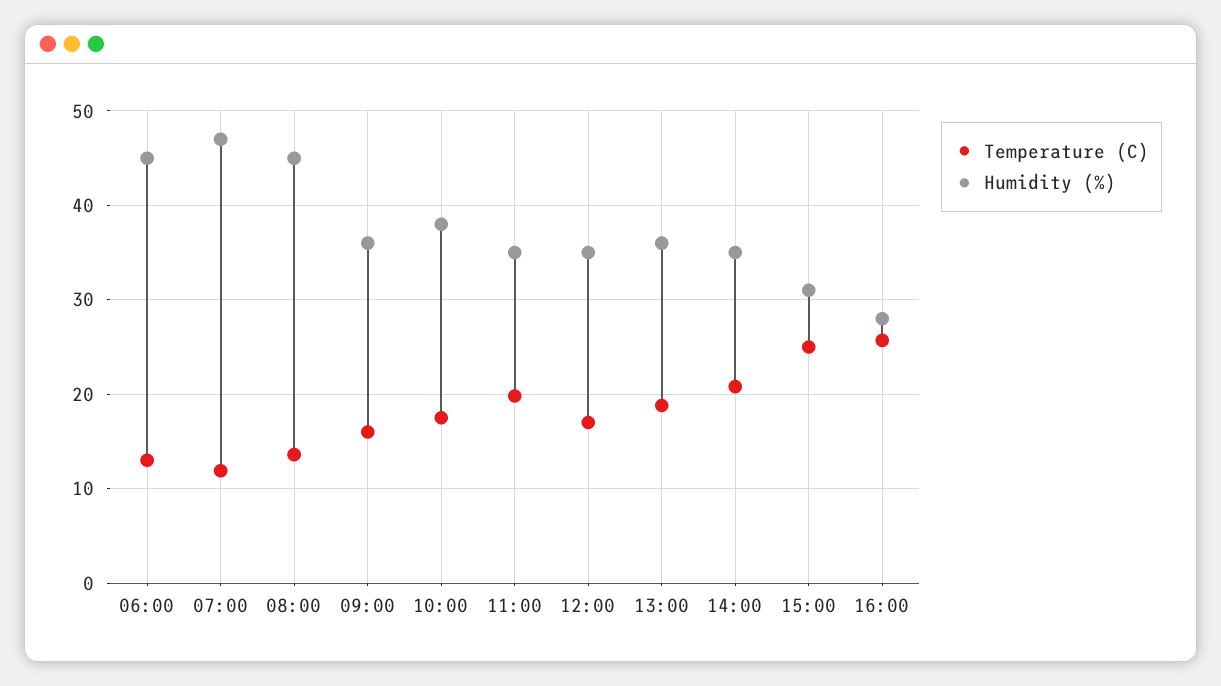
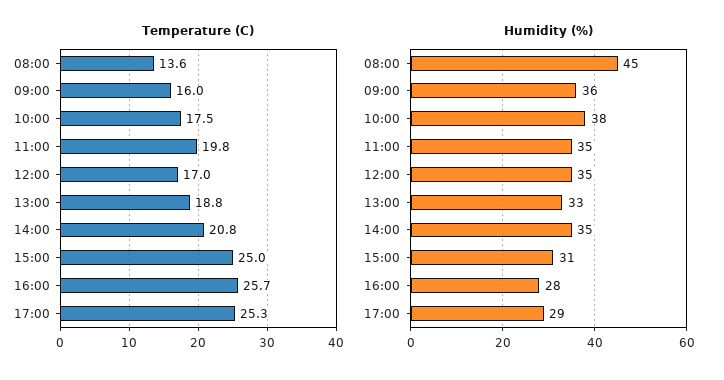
Temperature (C), 06:00: 13 -> none
Humidity (%), 06:00: 45 -> none
Temperature (C), 07:00: 12 -> none
Humidity (%), 07:00: 47 -> none
Humidity (%), 13:00: 36 -> 33
Temperature (C), 17:00: none -> 25.3
Humidity (%), 17:00: none -> 29

